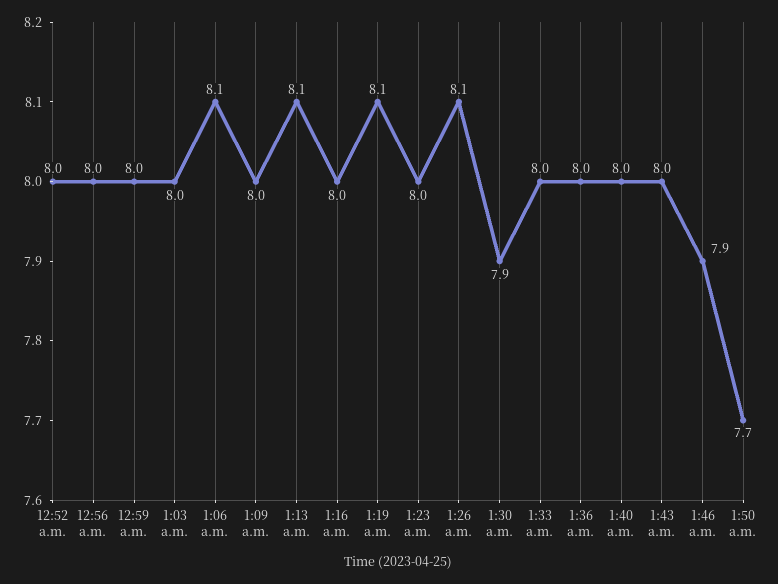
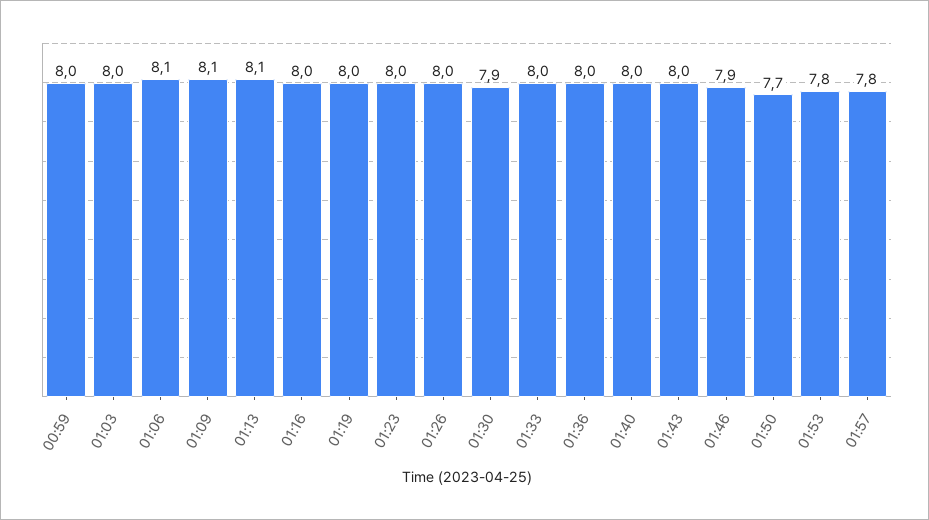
12:52 a.m.: 8 -> none
12:56 a.m.: 8 -> none
1:09 a.m.: 8 -> 8.1
1:19 a.m.: 8.1 -> 8
1:26 a.m.: 8.1 -> 8
01:53: none -> 7.8
01:57: none -> 7.8

